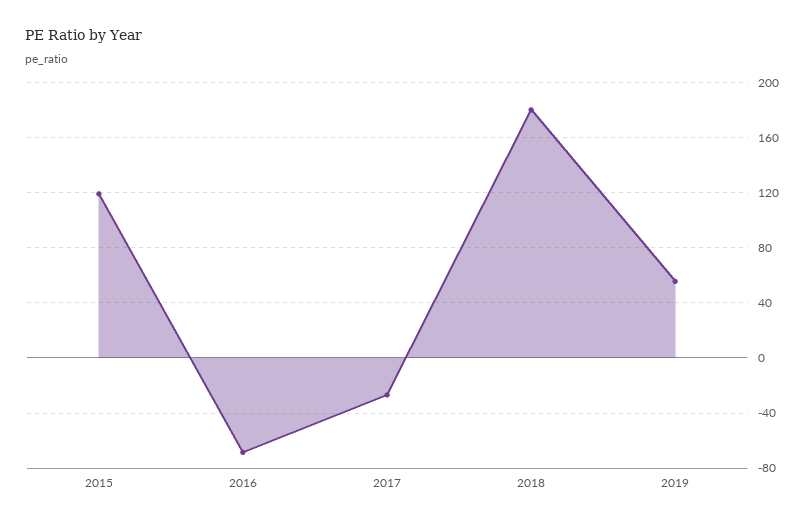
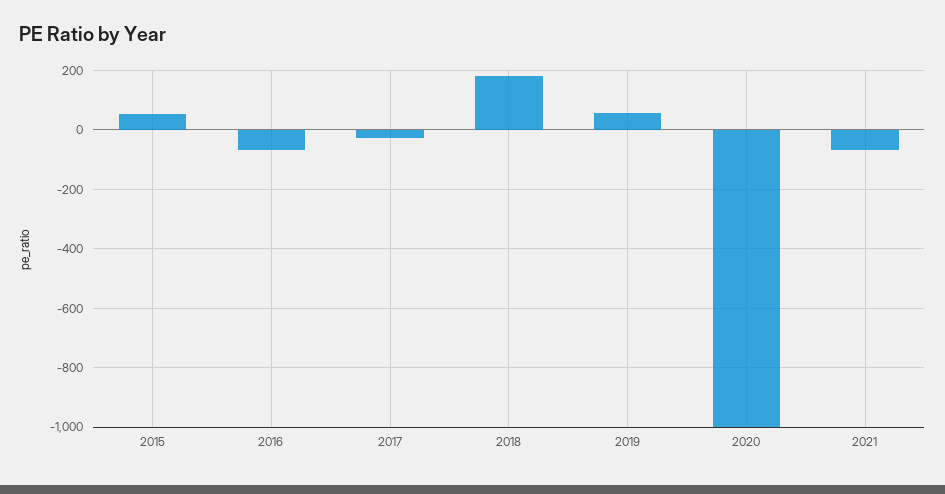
2015: 120 -> 50
2020: none -> -1000
2021: none -> -75

